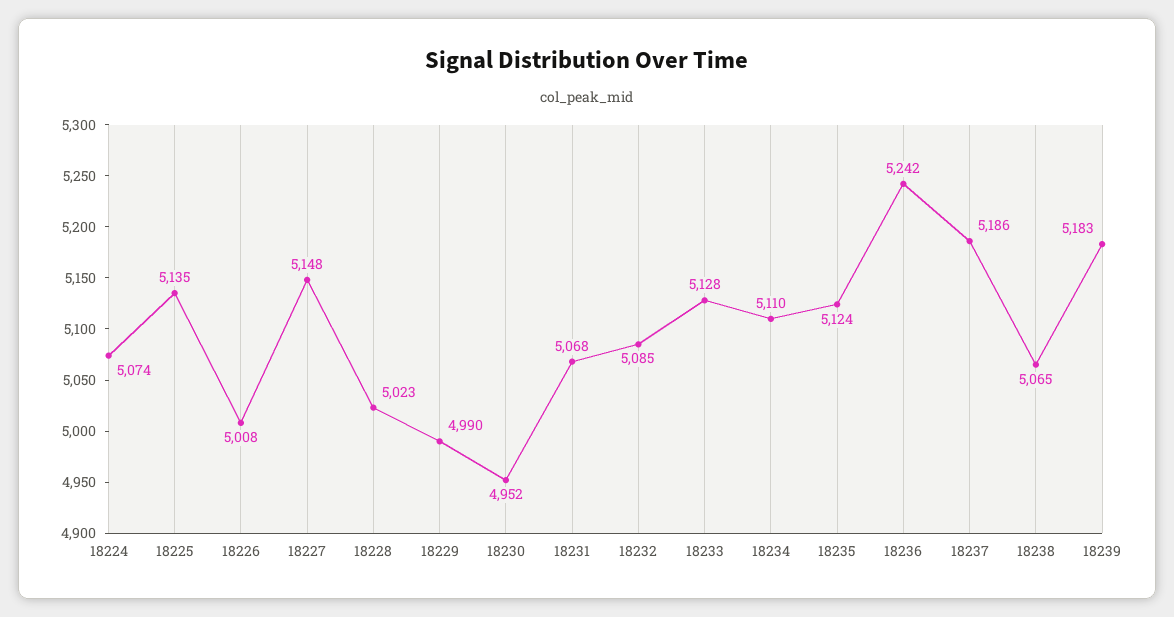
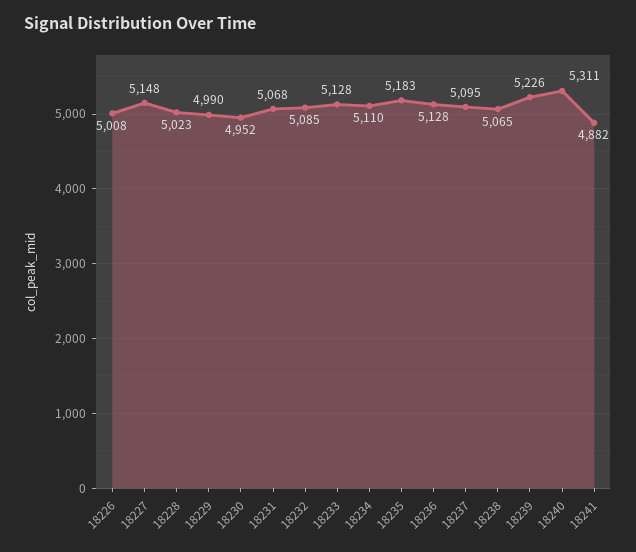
18224: 5074 -> none
18225: 5135 -> none
18235: 5124 -> 5183
18236: 5242 -> 5128
18237: 5186 -> 5095
18239: 5183 -> 5226
18240: none -> 5311
18241: none -> 4882

